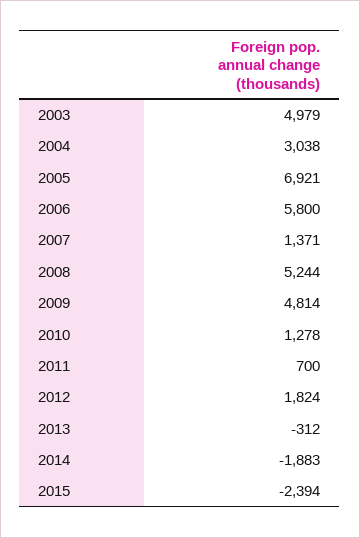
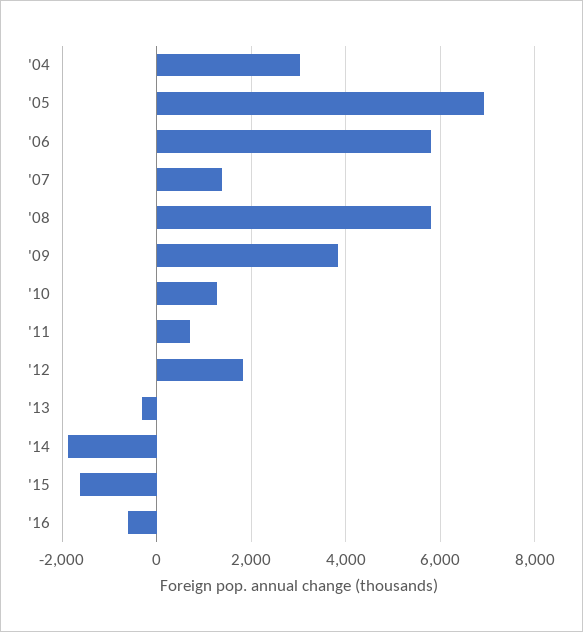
2003: 4979 -> none
2008: 5244 -> 5800
2009: 4814 -> 3800
2015: -2394 -> -1600
'16: none -> -600

